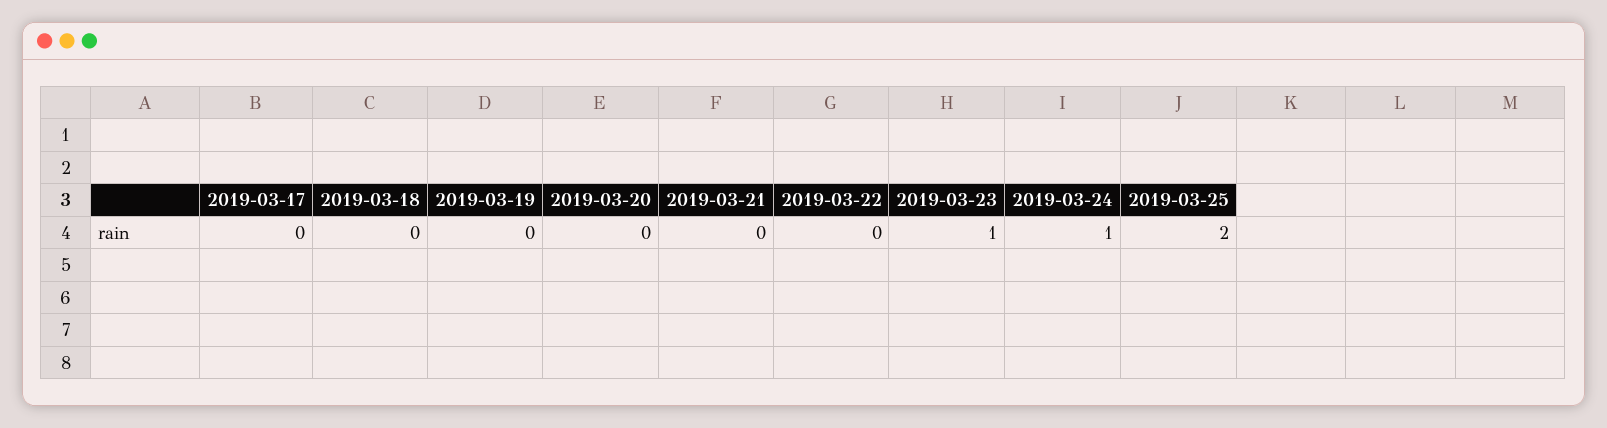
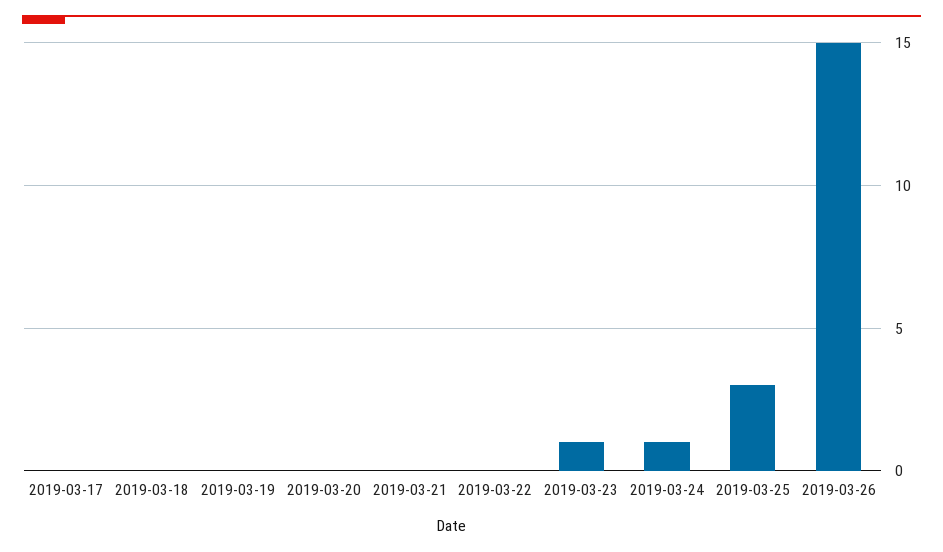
2019-03-25: 2 -> 3
2019-03-26: none -> 15

